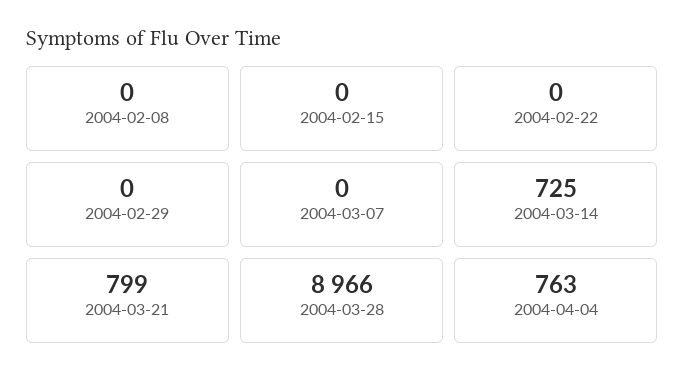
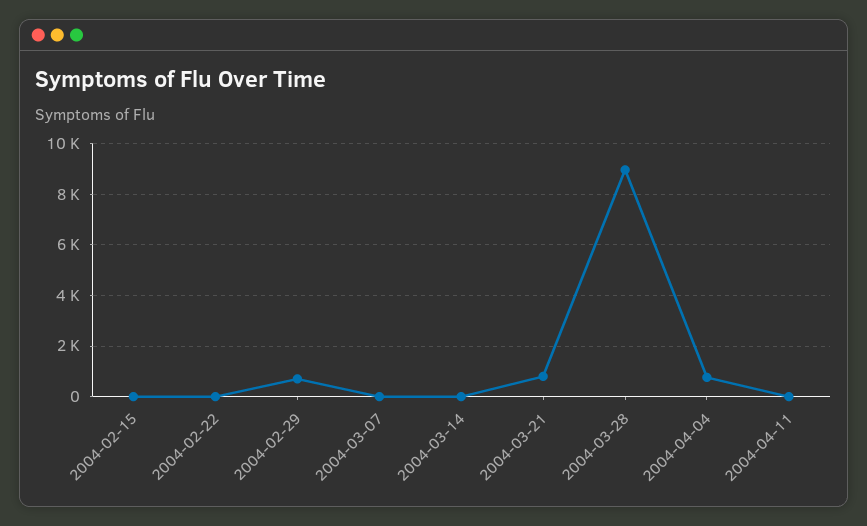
2004-02-08: 0 -> none
2004-02-29: 0 -> 750
2004-03-14: 725 -> 0
2004-04-11: none -> 0

